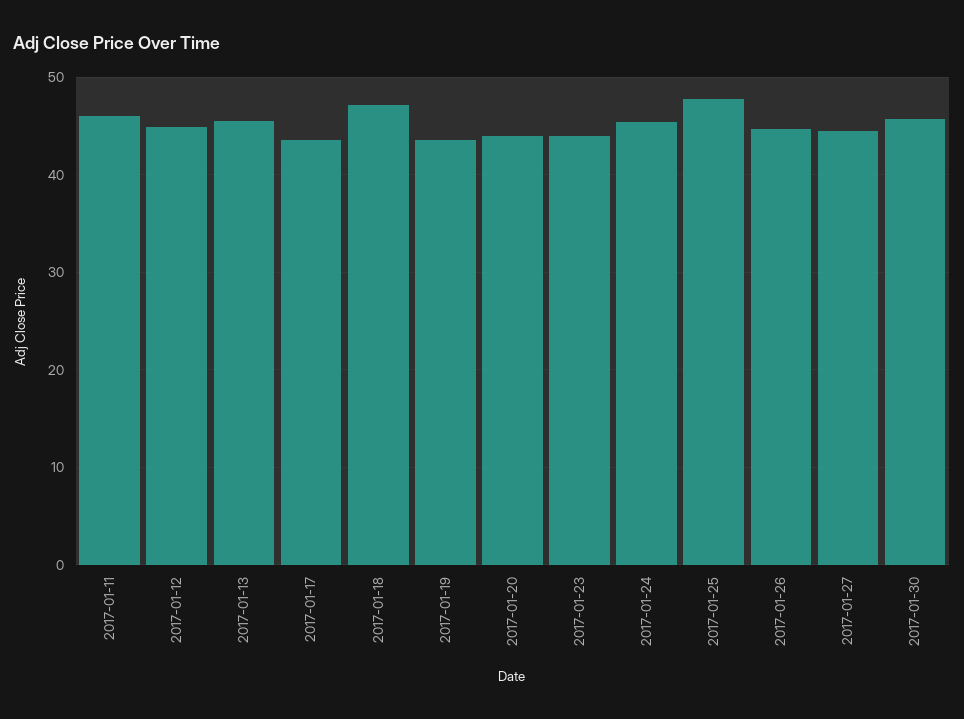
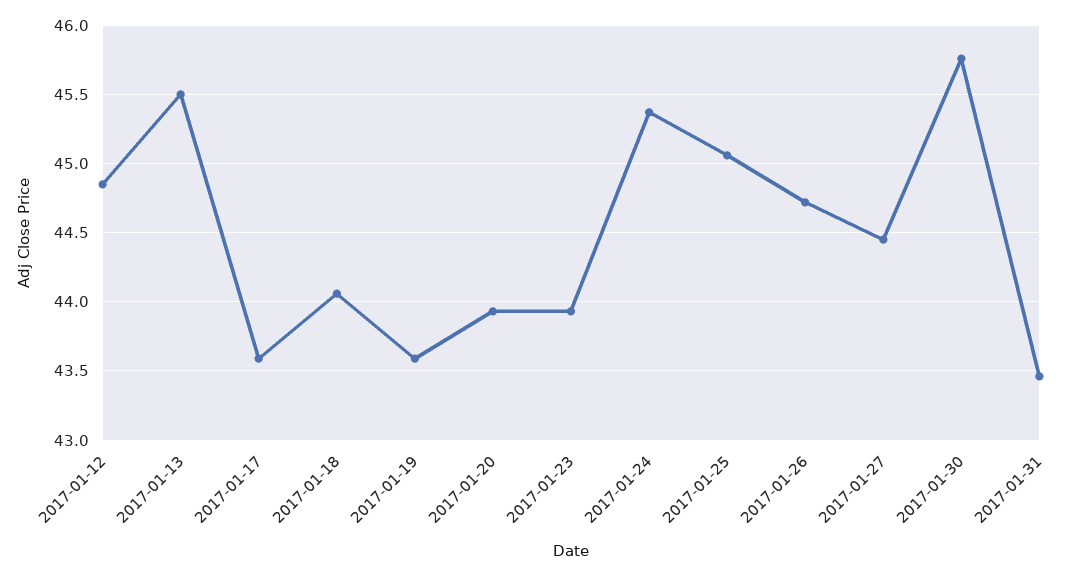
2017-01-11: 46 -> none
2017-01-18: 47 -> 44.05
2017-01-25: 48 -> 45.05
2017-01-31: none -> 43.45

